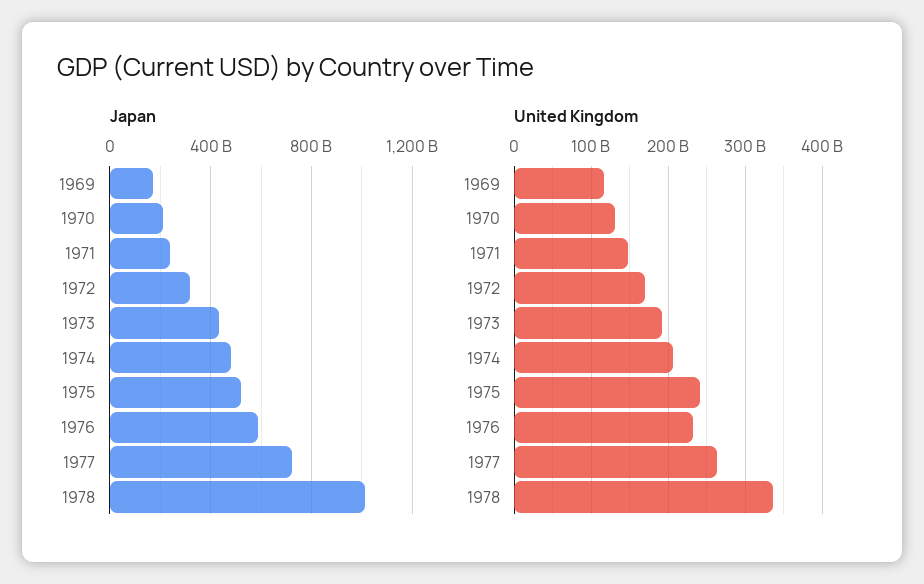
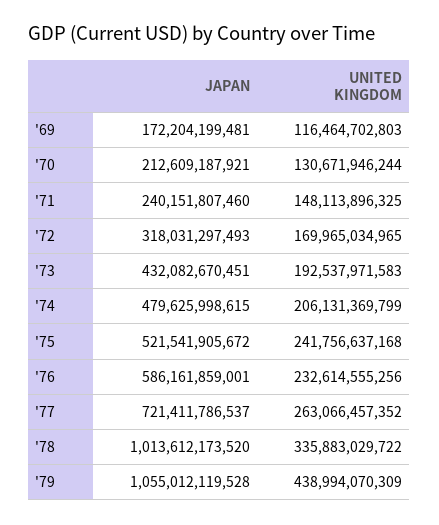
Japan, '79: none -> 1055012119528
United Kingdom, '79: none -> 438994070309

